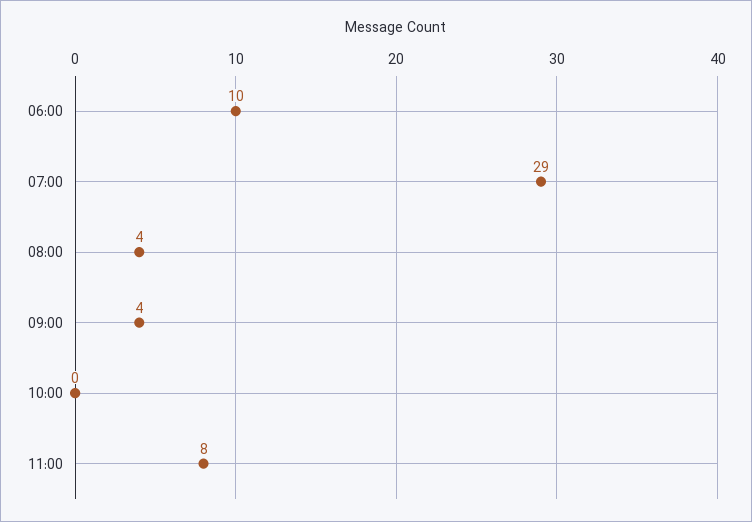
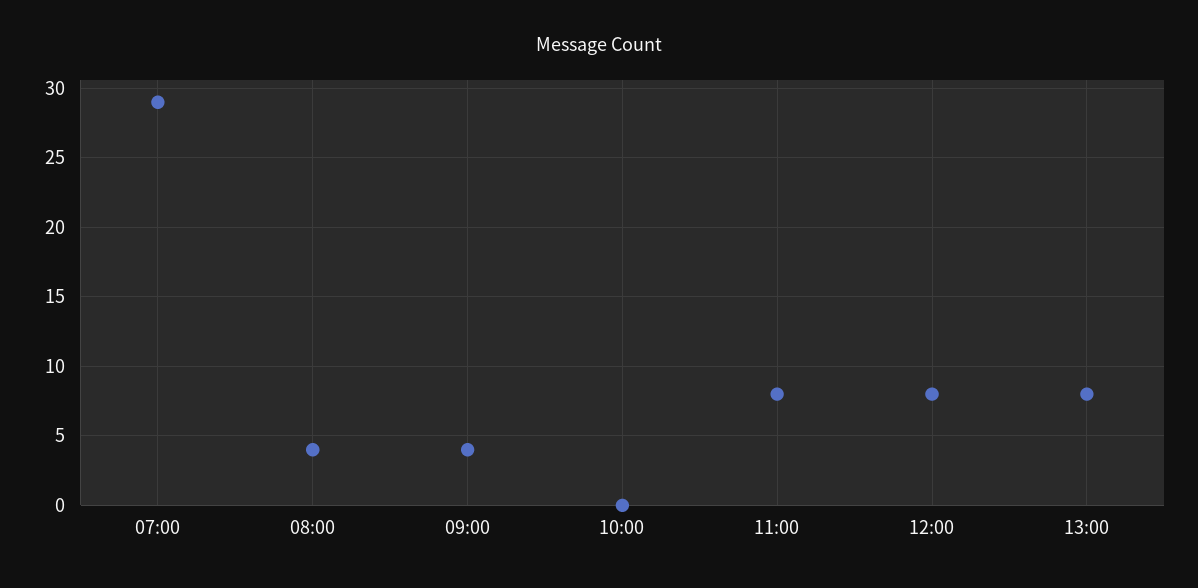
06:00: 10 -> none
12:00: none -> 8
13:00: none -> 8

